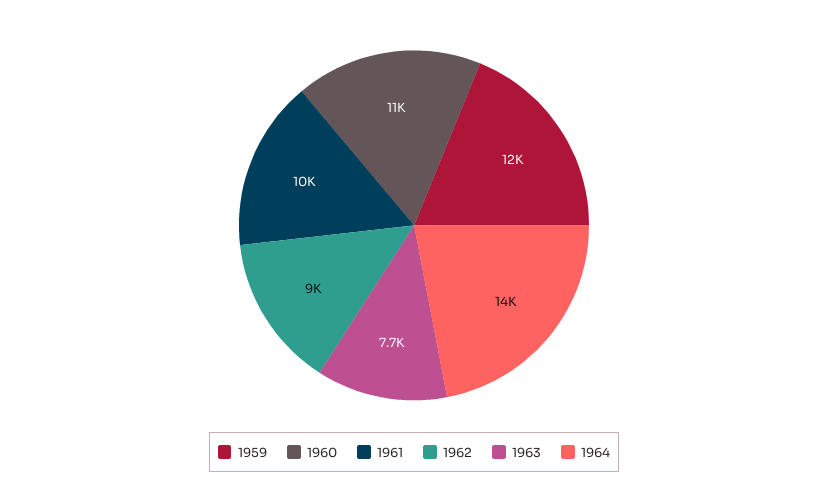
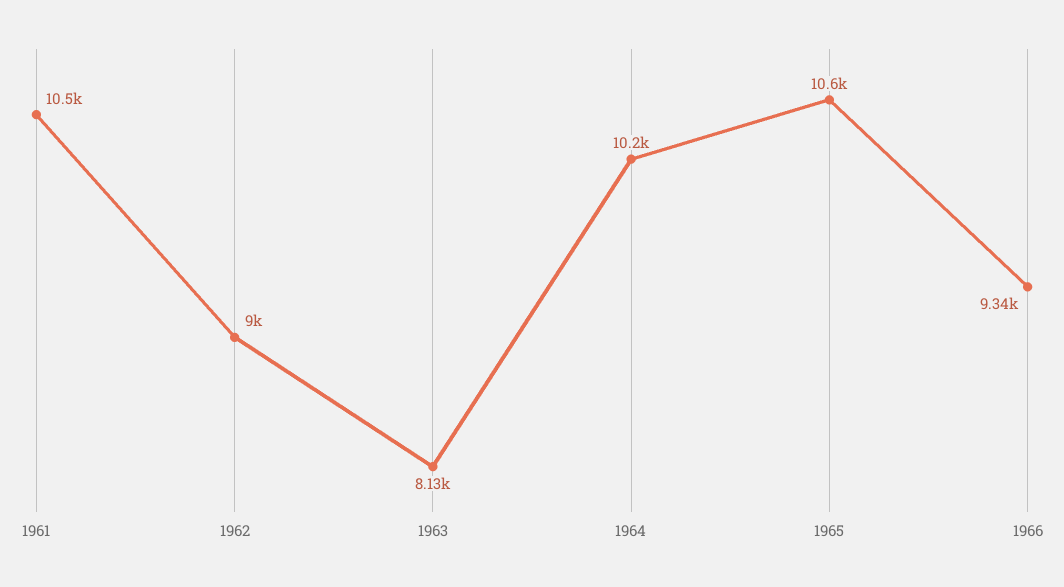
1959: 12000 -> none
1960: 11000 -> none
1963: 7700 -> 8130
1964: 14000 -> 10200
1965: none -> 10600
1966: none -> 9340

